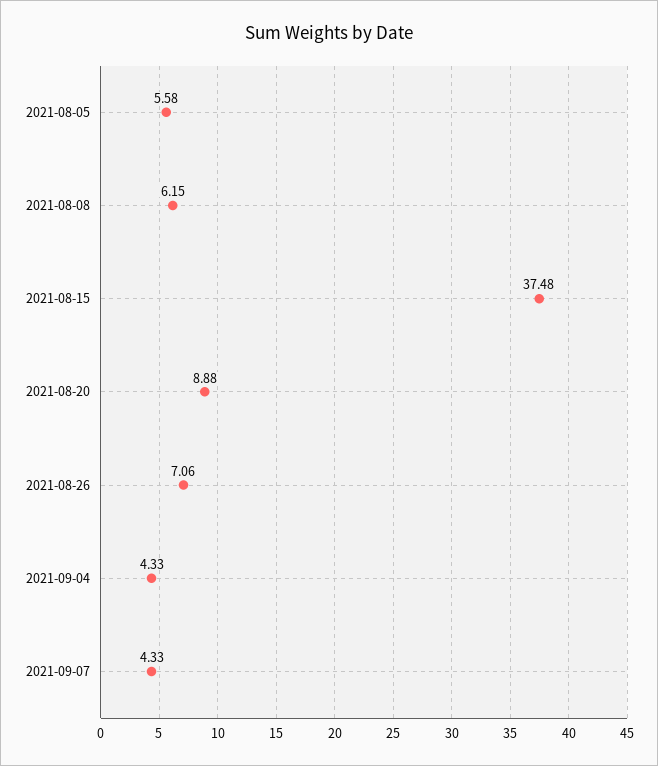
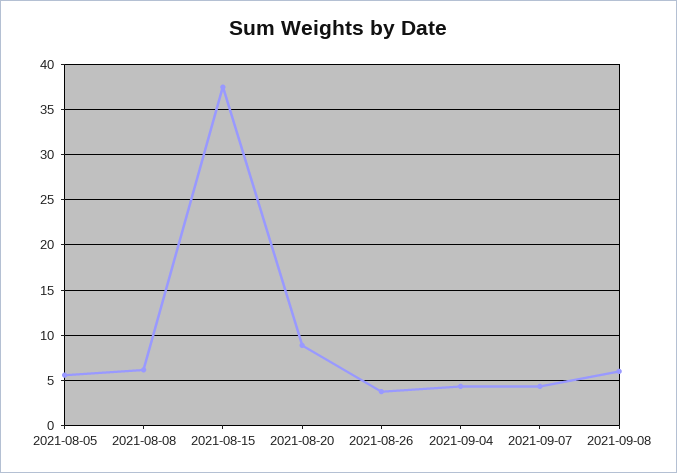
2021-08-26: 7.06 -> 4
2021-09-08: none -> 6

